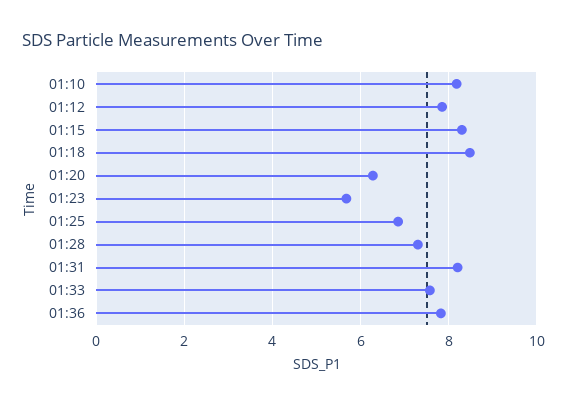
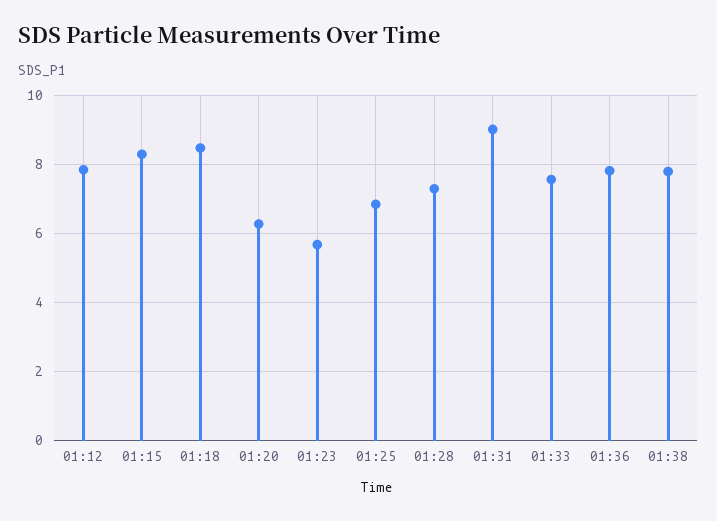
01:10: 8.2 -> none
01:31: 8.2 -> 9
01:38: none -> 7.8

